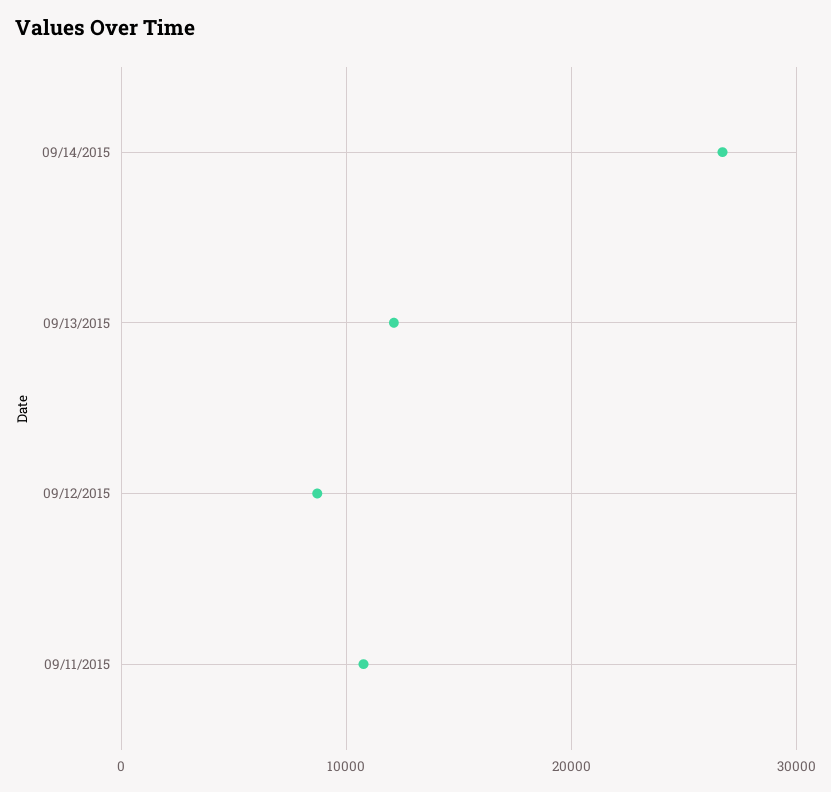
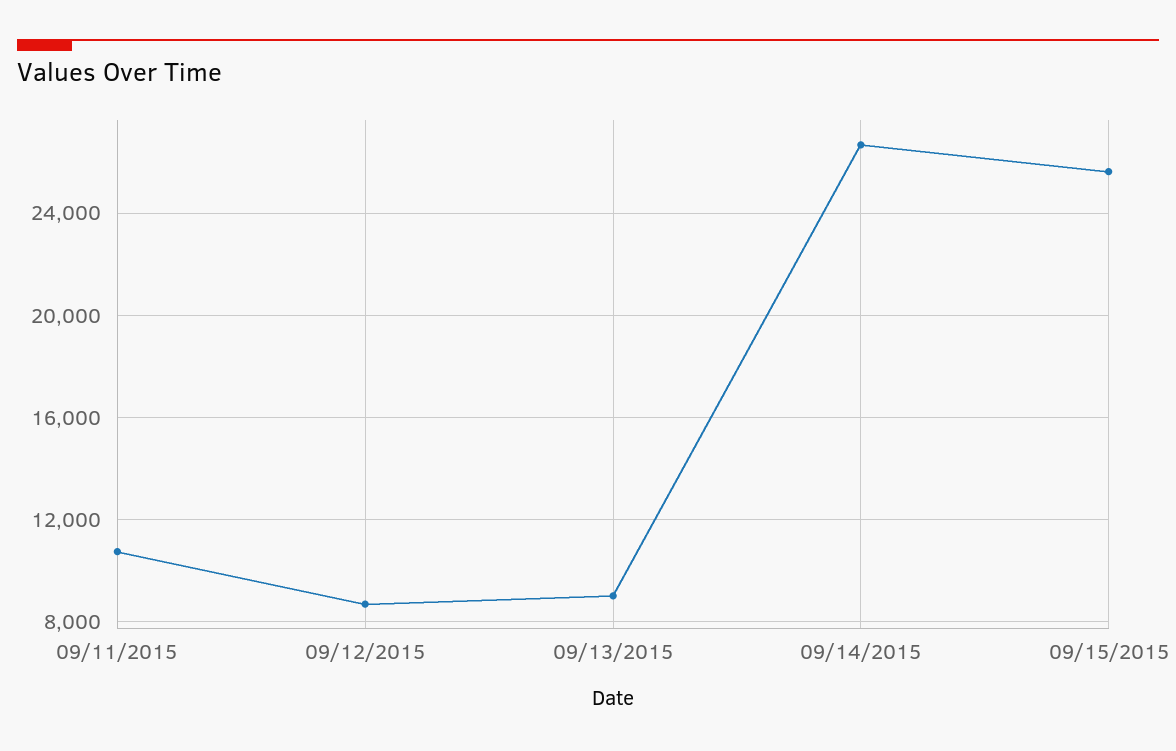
09/13/2015: 12000 -> 9000
09/15/2015: none -> 25500

